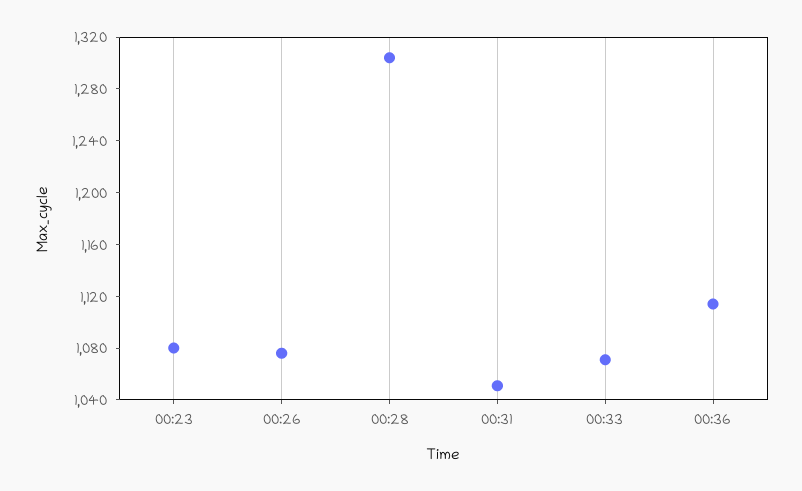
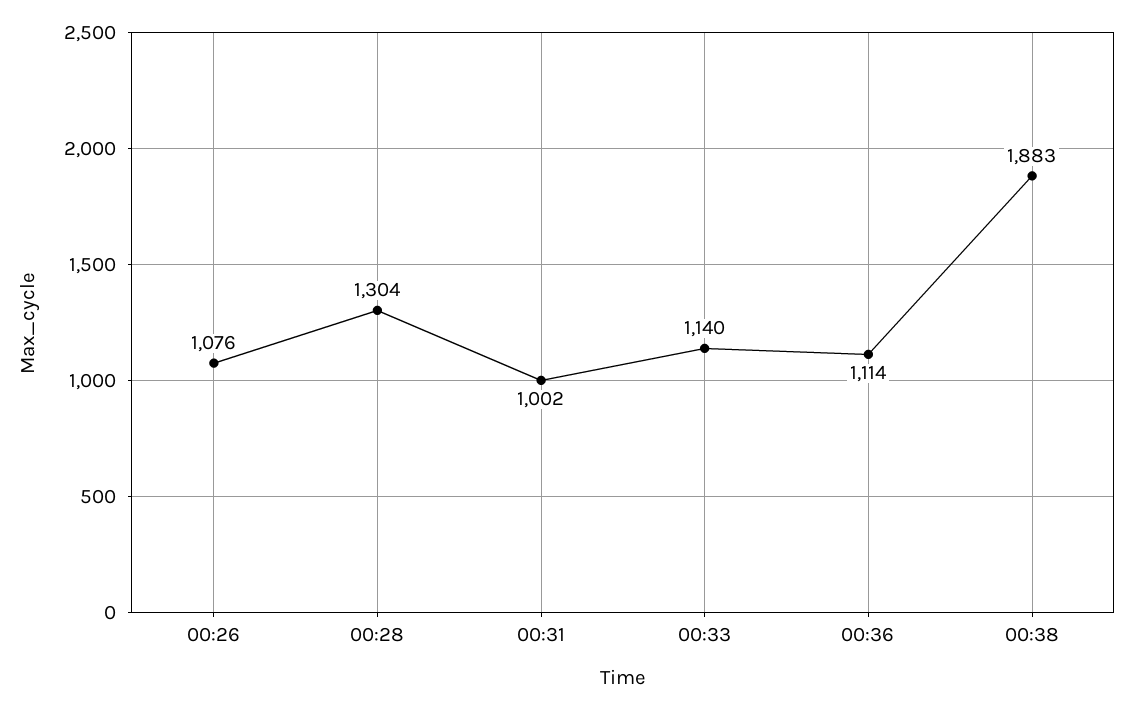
00:23: 1080 -> none
00:31: 1050 -> 1002
00:33: 1070 -> 1140
00:38: none -> 1883

